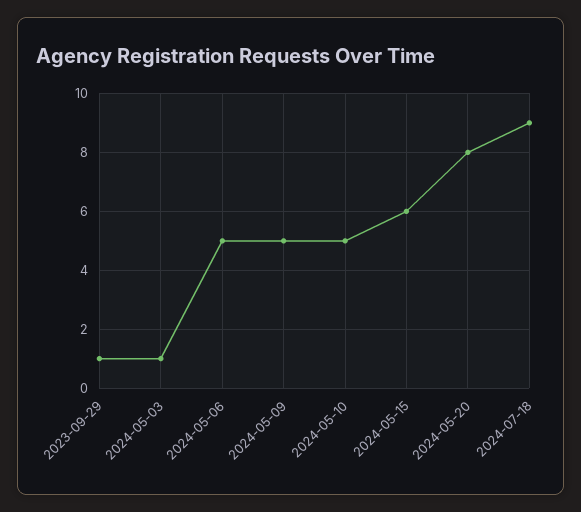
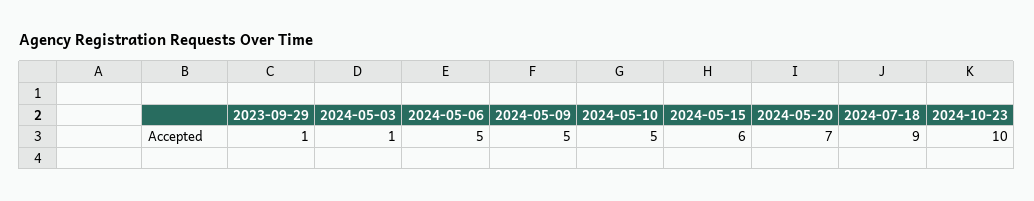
2024-05-20: 8 -> 7
2024-10-23: none -> 10

